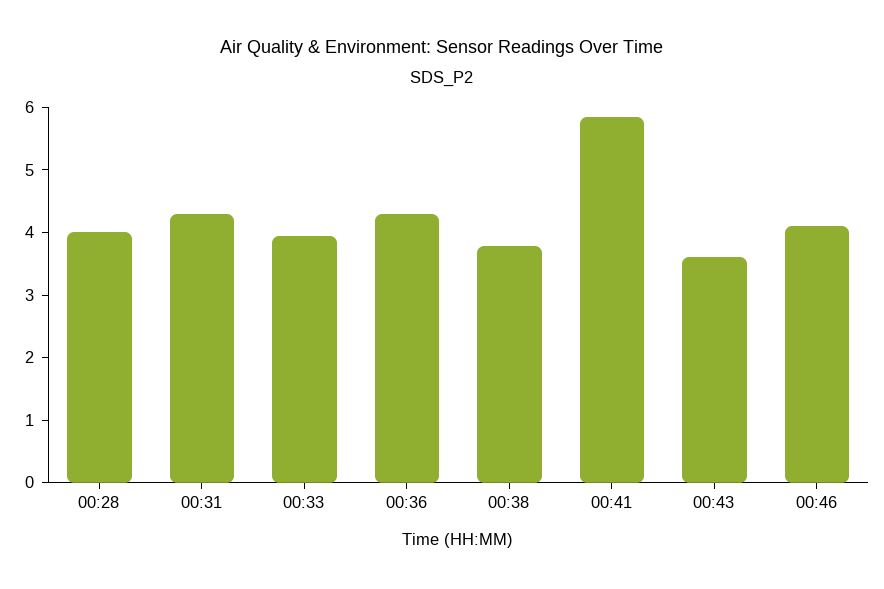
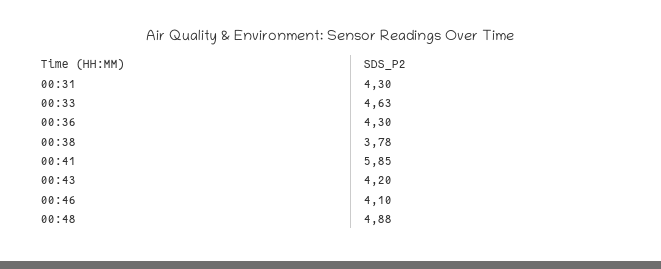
00:28: 4 -> none
00:33: 4 -> 4.63
00:43: 3.6 -> 4.2
00:48: none -> 4.88

